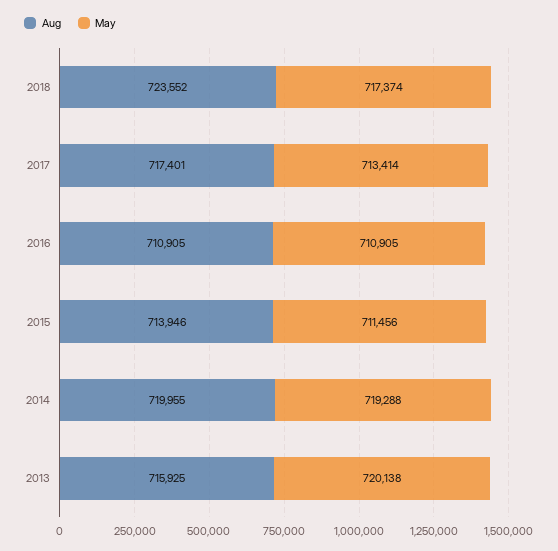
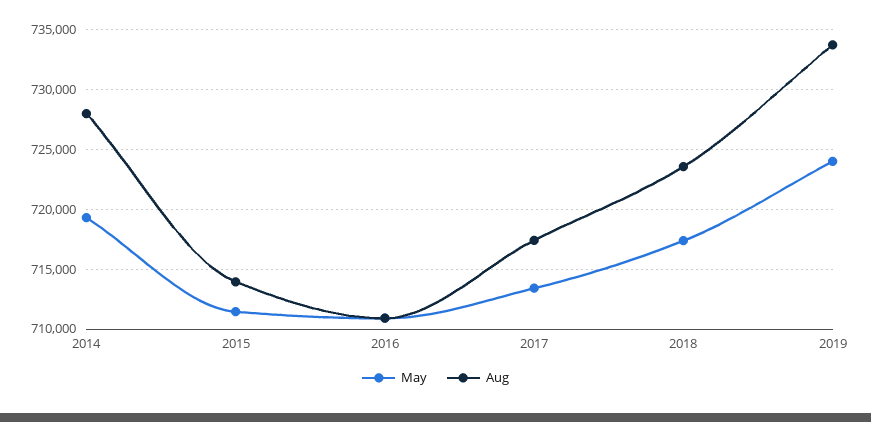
Aug, 2014: 719955 -> 728000
Aug, 2013: 715925 -> none
May, 2013: 720138 -> none
May, 2019: none -> 724000
Aug, 2019: none -> 734000

